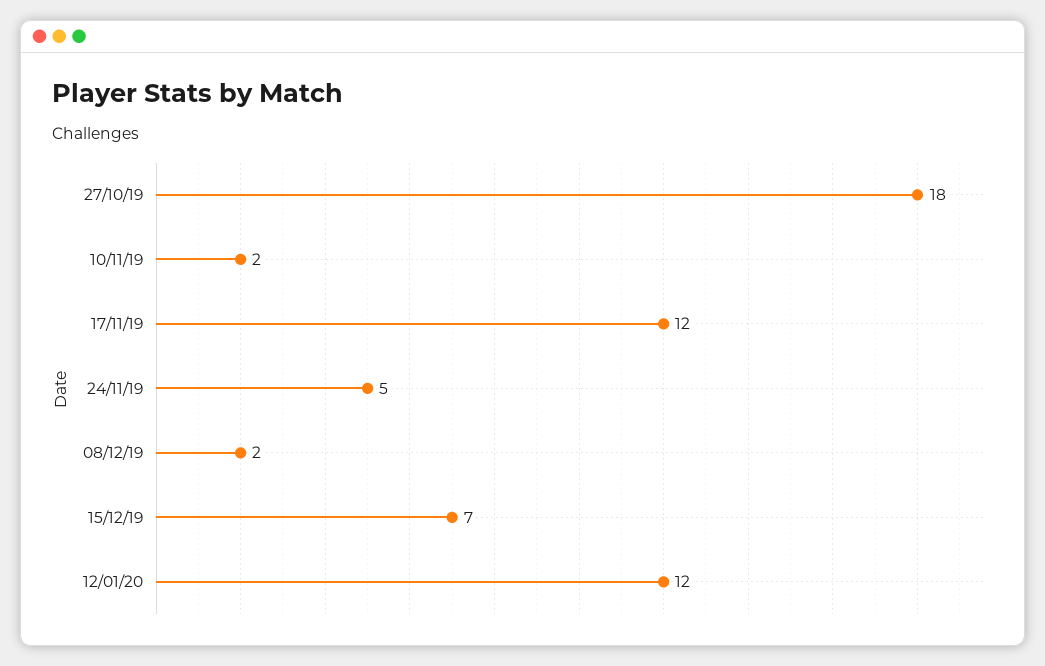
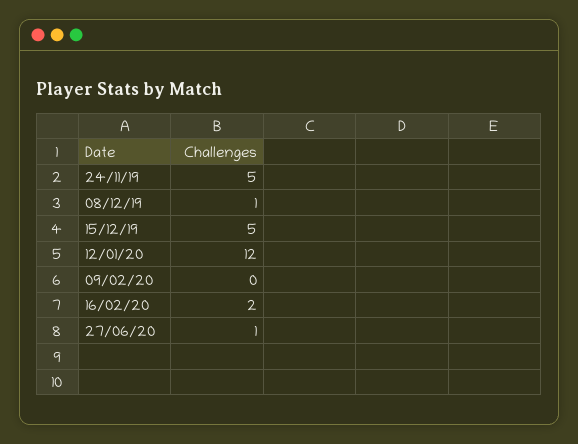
27/10/19: 18 -> none
10/11/19: 2 -> none
17/11/19: 12 -> none
08/12/19: 2 -> 1
15/12/19: 7 -> 5
09/02/20: none -> 0
16/02/20: none -> 2
27/06/20: none -> 1

